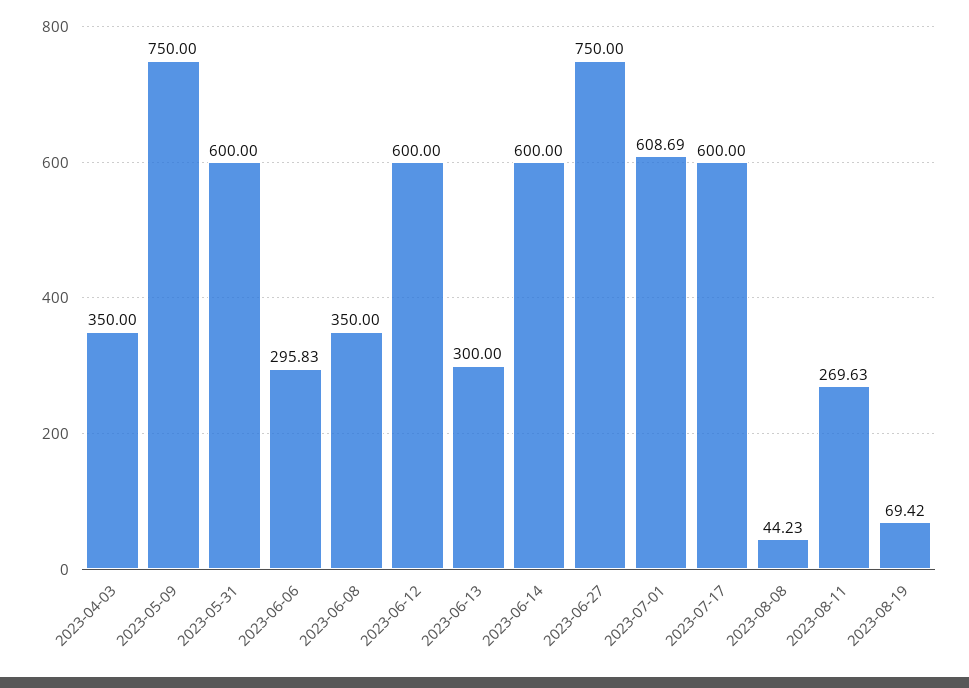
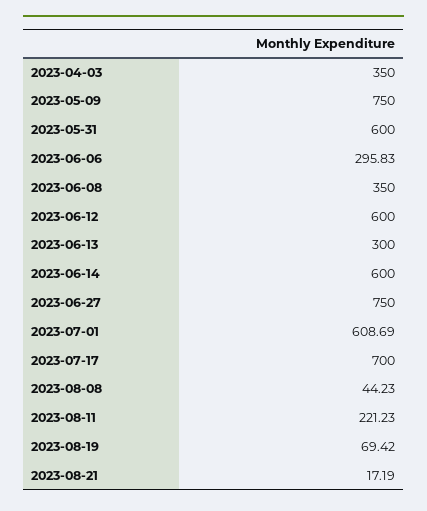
2023-07-17: 600 -> 700
2023-08-11: 269.63 -> 221.23
2023-08-21: none -> 17.19

